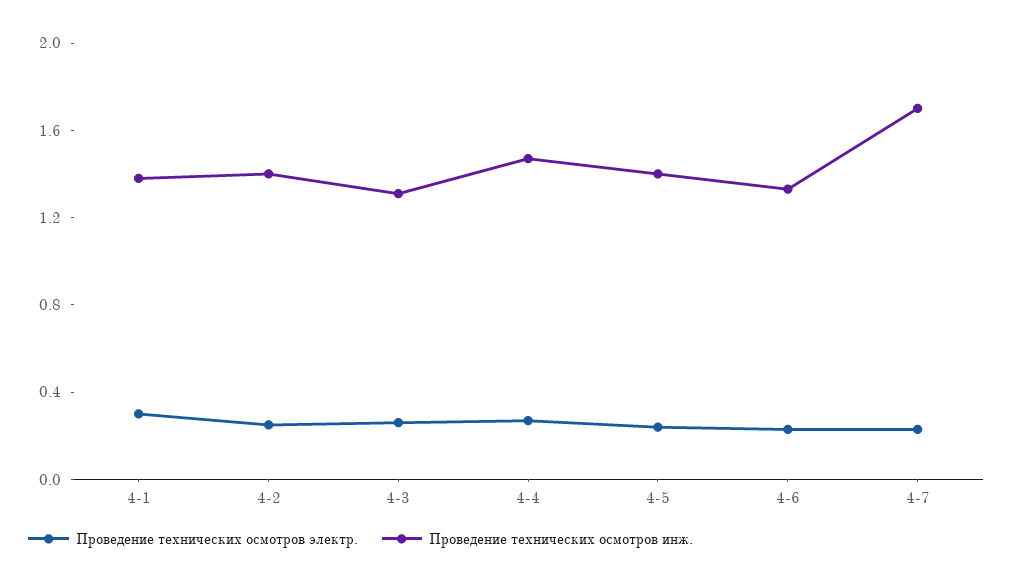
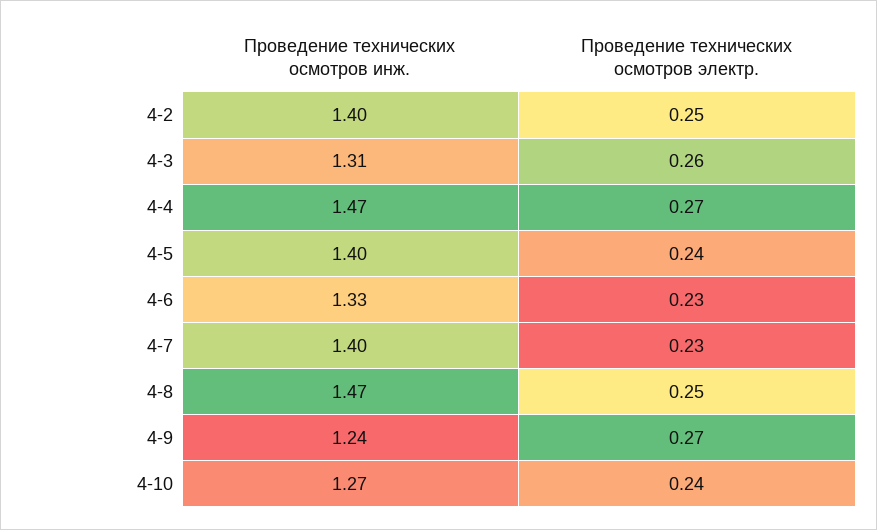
Проведение технических осмотров электр., 4-1: 0.3 -> none
Проведение технических осмотров инж., 4-1: 1.4 -> none
Проведение технических осмотров инж., 4-7: 1.7 -> 1.4
Проведение технических осмотров инж., 4-8: none -> 1.47
Проведение технических осмотров электр., 4-8: none -> 0.25
Проведение технических осмотров инж., 4-9: none -> 1.24
Проведение технических осмотров электр., 4-9: none -> 0.27
Проведение технических осмотров инж., 4-10: none -> 1.27
Проведение технических осмотров электр., 4-10: none -> 0.24

